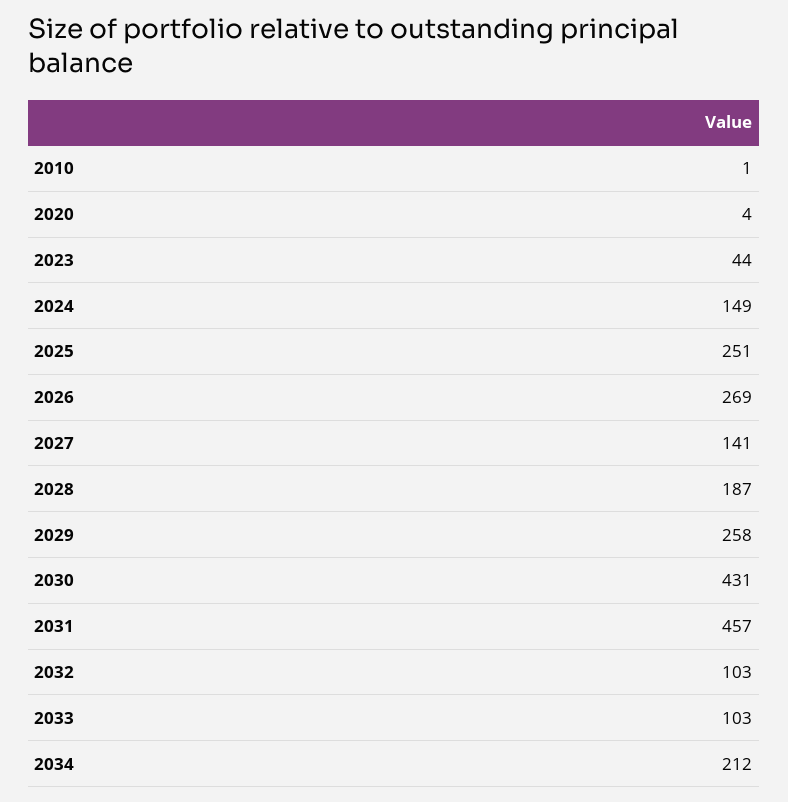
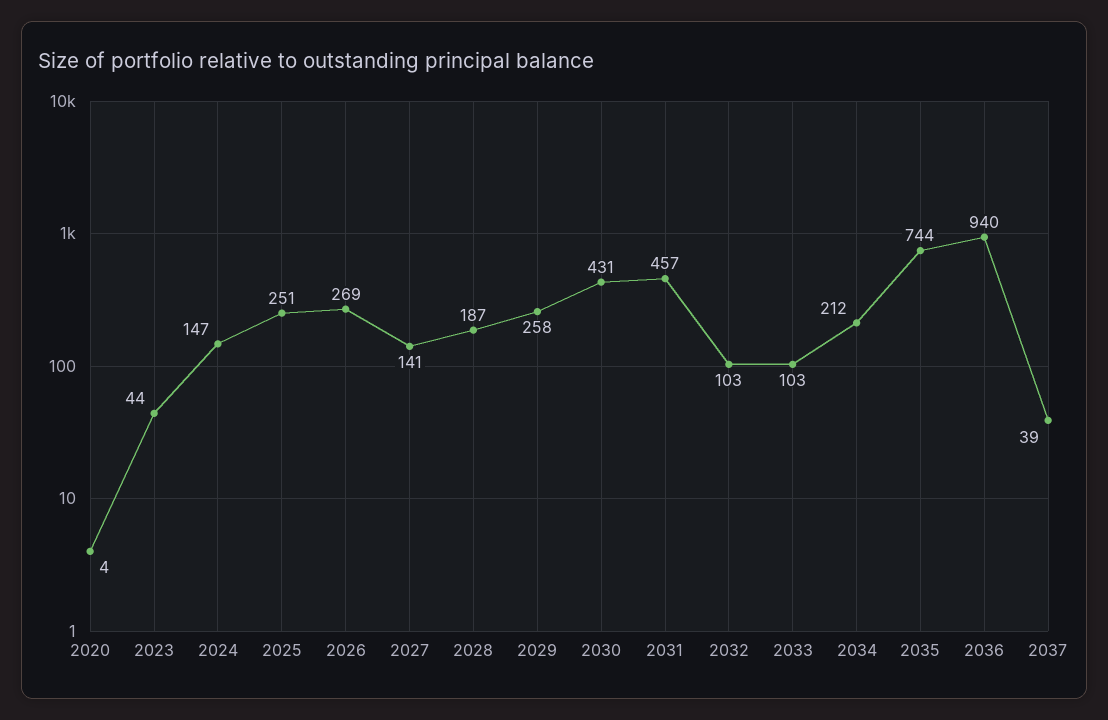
2010: 1 -> none
2024: 149 -> 147
2035: none -> 744
2036: none -> 940
2037: none -> 39

